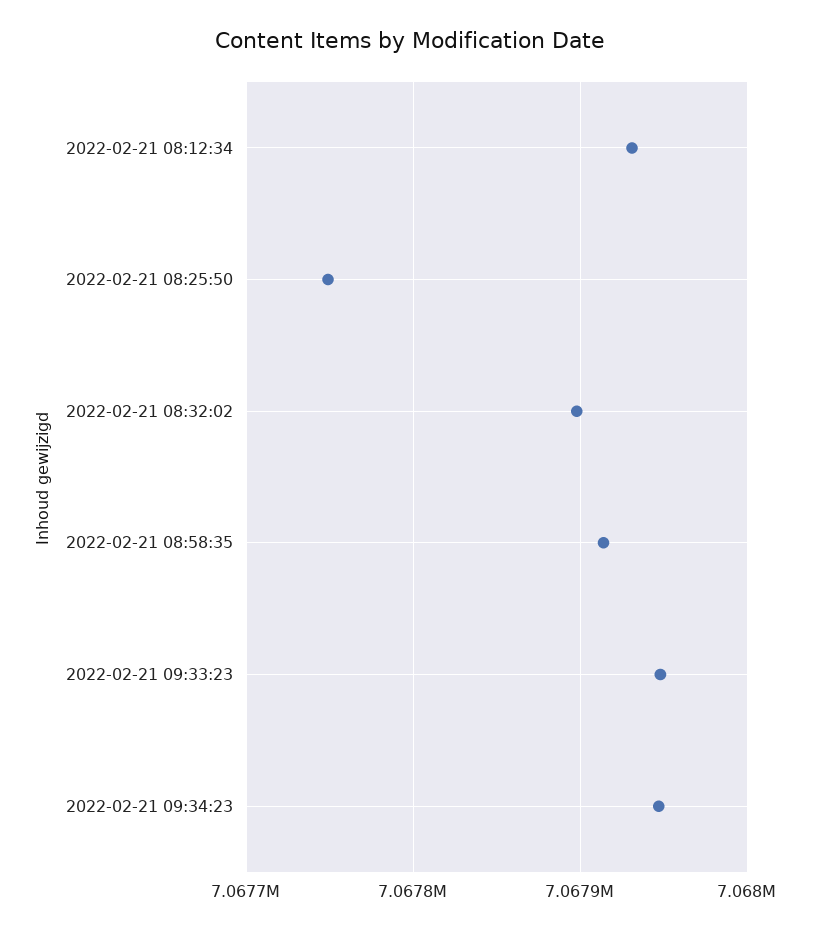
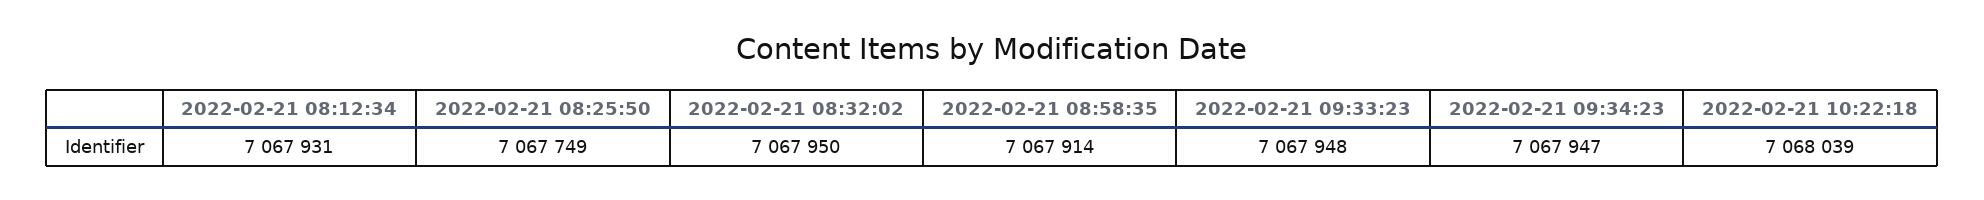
2022-02-21 08:32:02: 7067900 -> 7067950
2022-02-21 10:22:18: none -> 7068039

